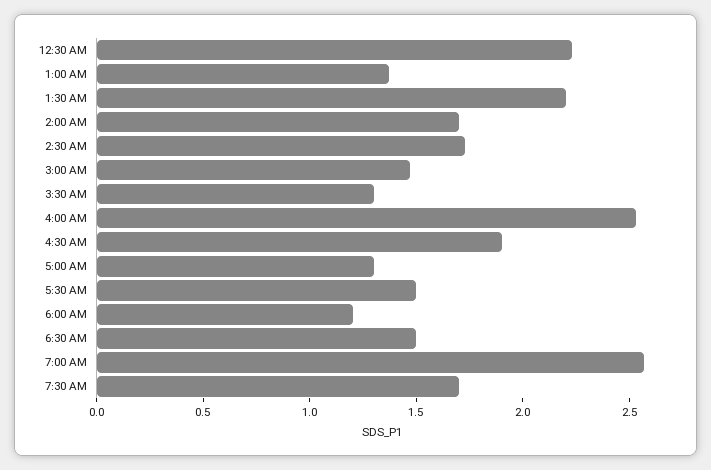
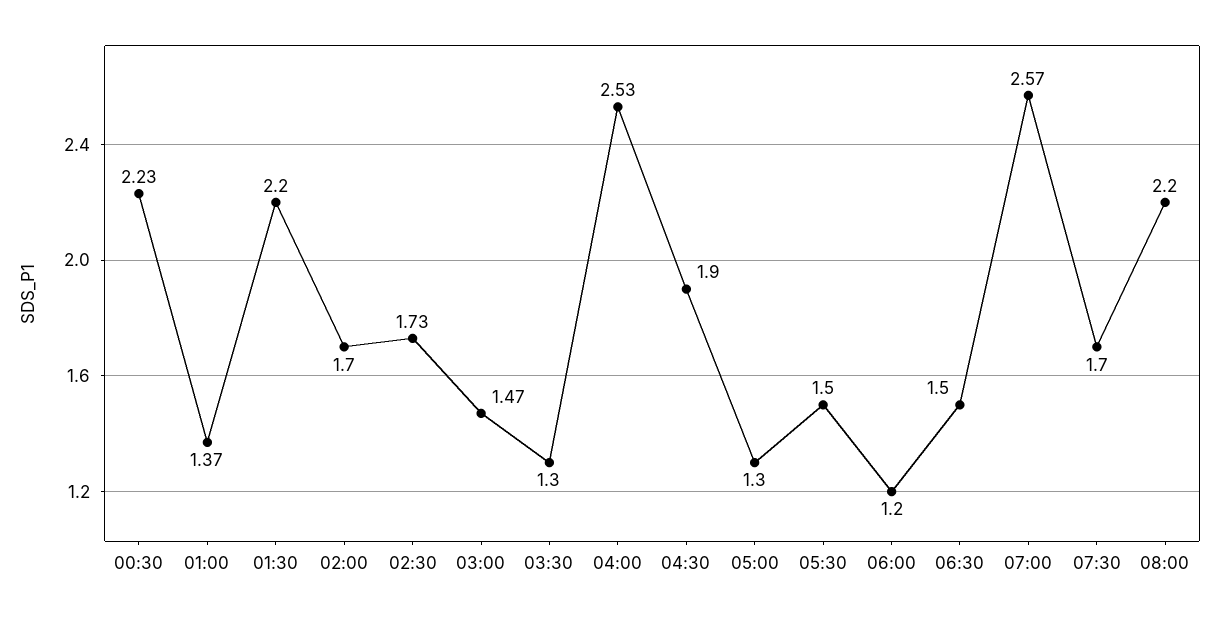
08:00: none -> 2.2

